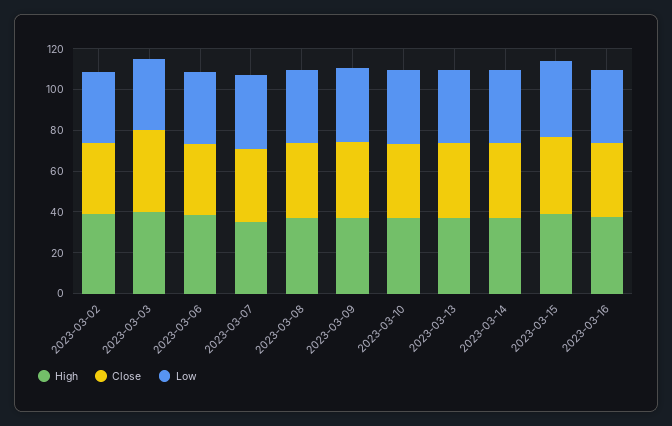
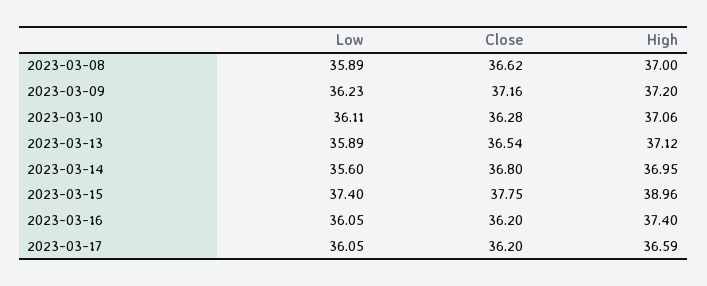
High, 2023-03-02: 40 -> none
Close, 2023-03-02: 35 -> none
Low, 2023-03-02: 35 -> none
High, 2023-03-03: 40 -> none
Close, 2023-03-03: 40 -> none
Low, 2023-03-03: 35 -> none
High, 2023-03-06: 40 -> none
Close, 2023-03-06: 35 -> none
Low, 2023-03-06: 35 -> none
High, 2023-03-07: 35 -> none
Close, 2023-03-07: 35 -> none
Low, 2023-03-07: 35 -> none
Low, 2023-03-17: none -> 36.05
Close, 2023-03-17: none -> 36.2
High, 2023-03-17: none -> 36.59

